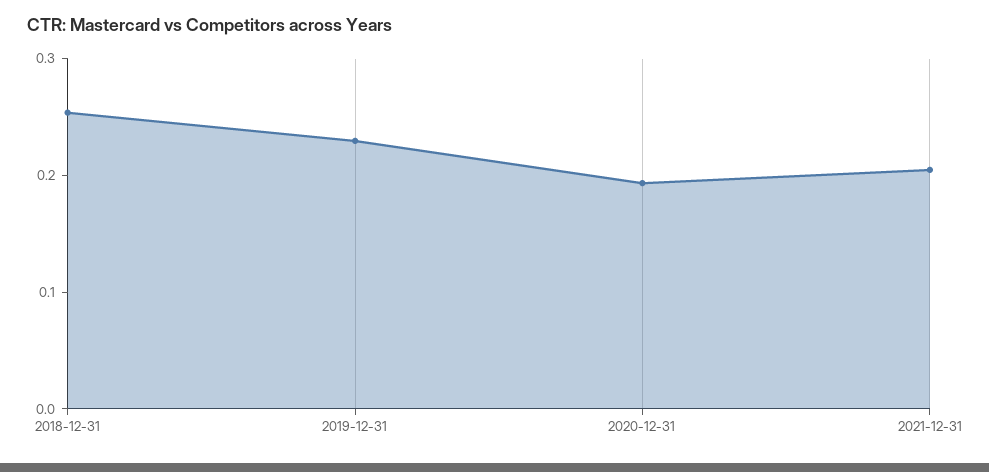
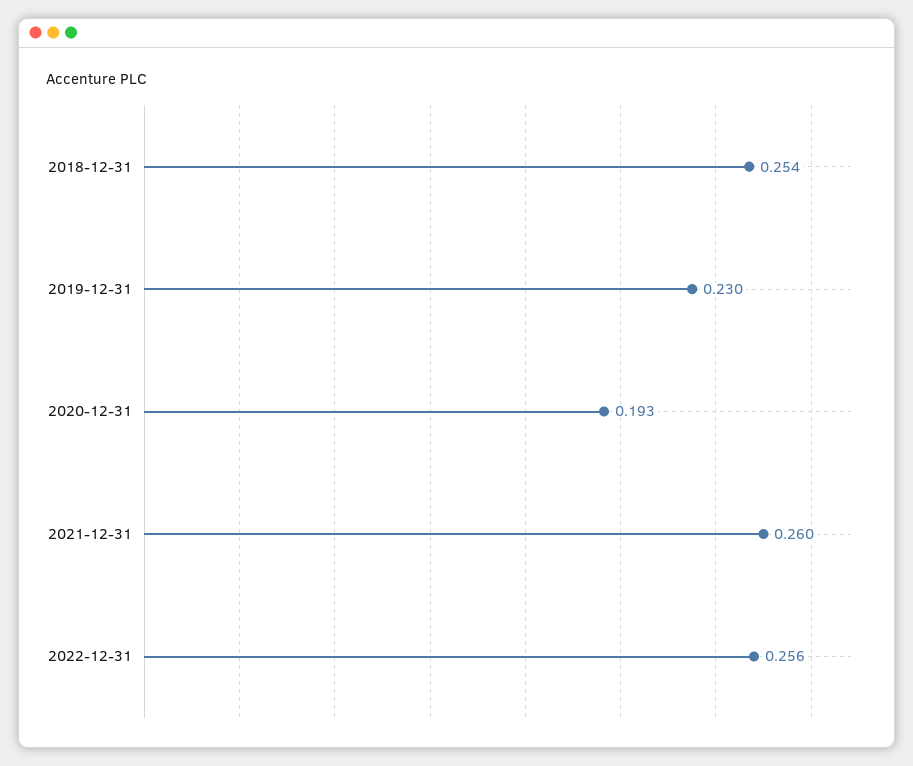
2021-12-31: 0.2 -> 0.26
2022-12-31: none -> 0.256

